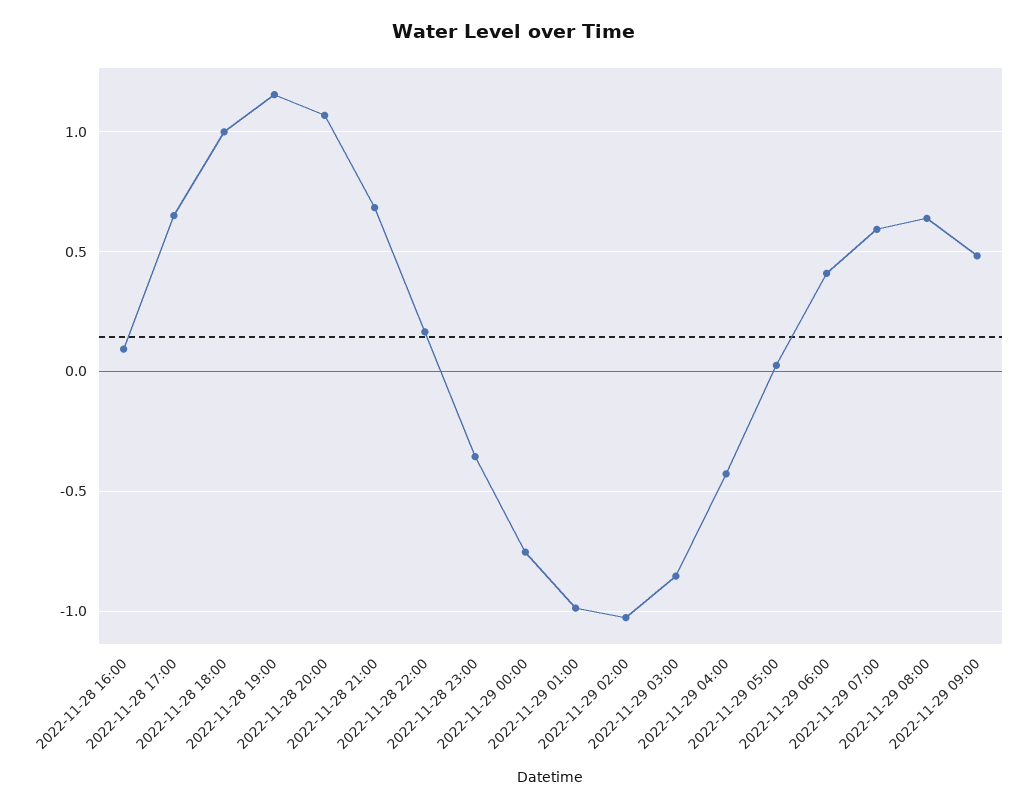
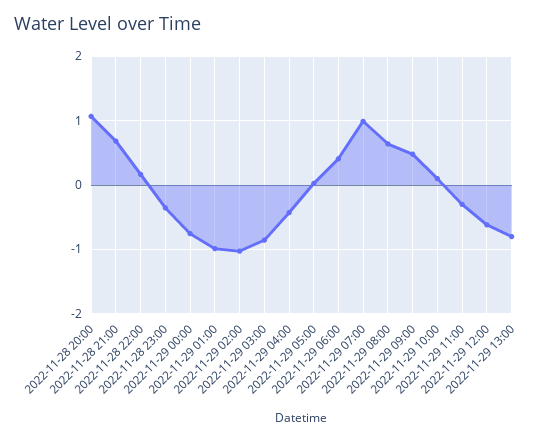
2022-11-28 16:00: 0.1 -> none
2022-11-28 17:00: 0.65 -> none
2022-11-28 18:00: 1 -> none
2022-11-28 19:00: 1.15 -> none
2022-11-29 07:00: 0.6 -> 1
2022-11-29 10:00: none -> 0.1
2022-11-29 11:00: none -> -0.3
2022-11-29 12:00: none -> -0.6
2022-11-29 13:00: none -> -0.8

